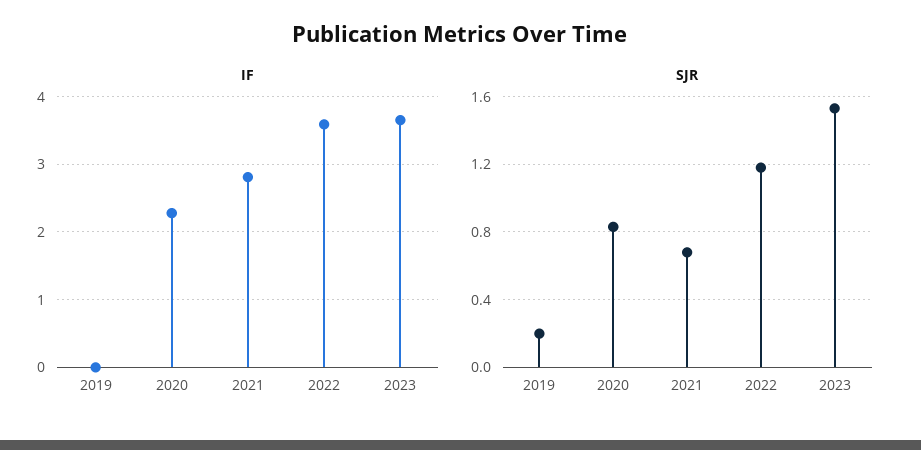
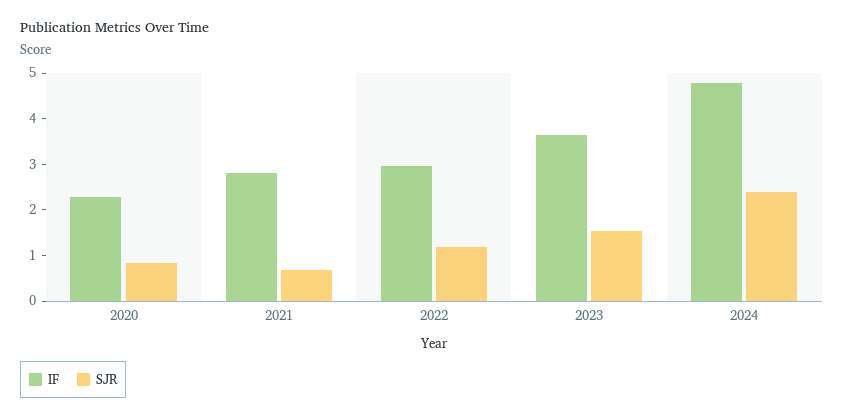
IF, 2019: 0 -> none
IF, 2022: 3.6 -> 3
SJR, 2019: 0.2 -> none
IF, 2024: none -> 4.8
SJR, 2024: none -> 2.4

